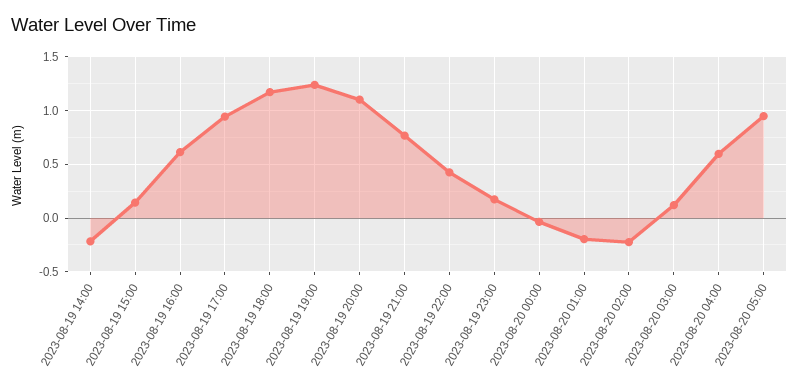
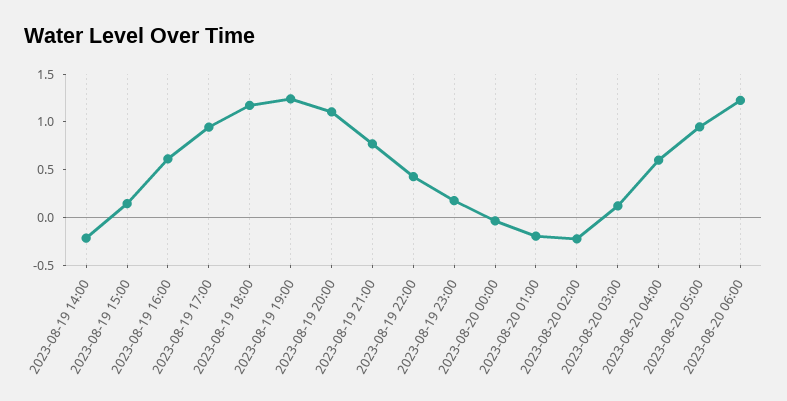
2023-08-20 06:00: none -> 1.2

